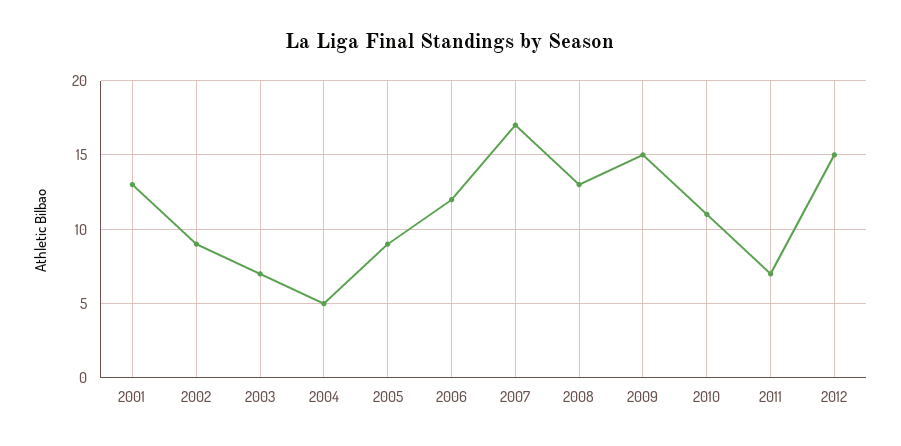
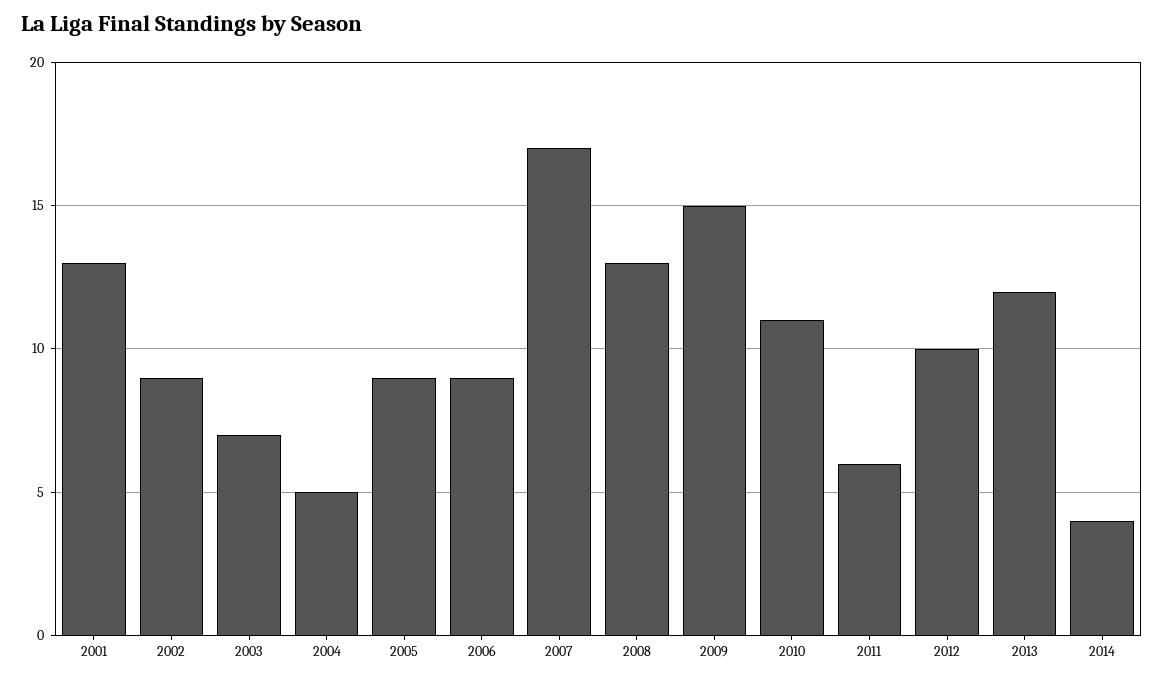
2006: 12 -> 9
2011: 7 -> 6
2012: 15 -> 10
2013: none -> 12
2014: none -> 4

